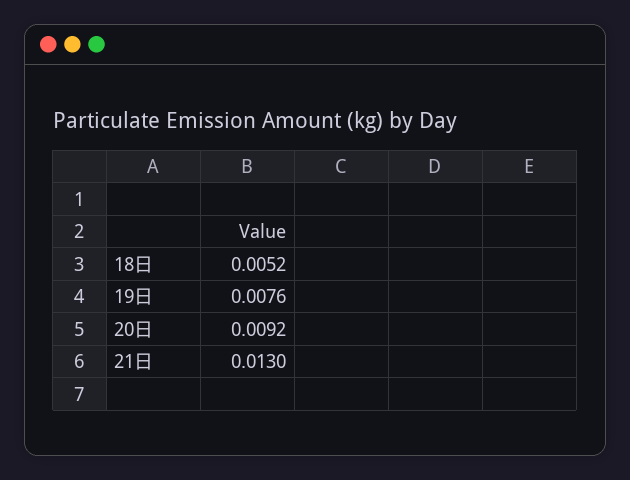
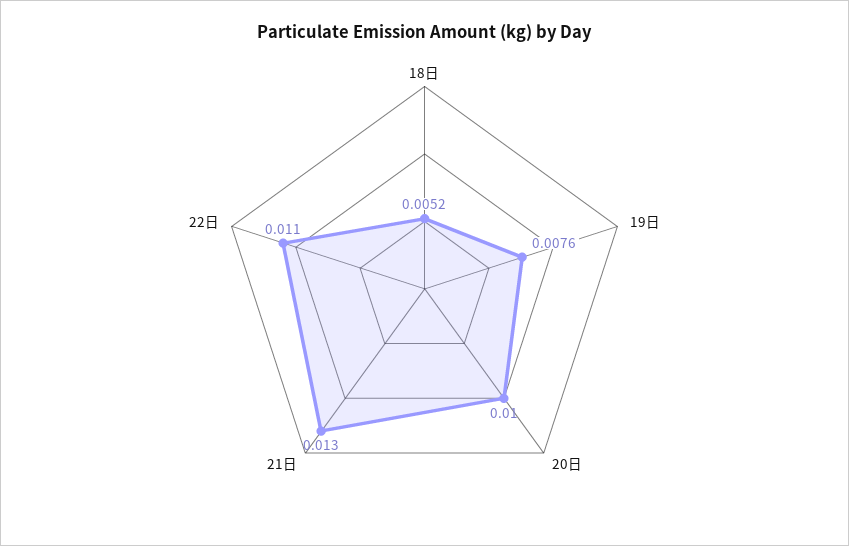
20日: 0.0092 -> 0.01
22日: none -> 0.011

